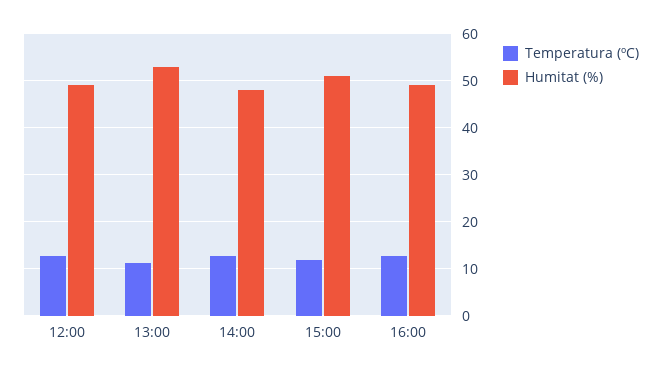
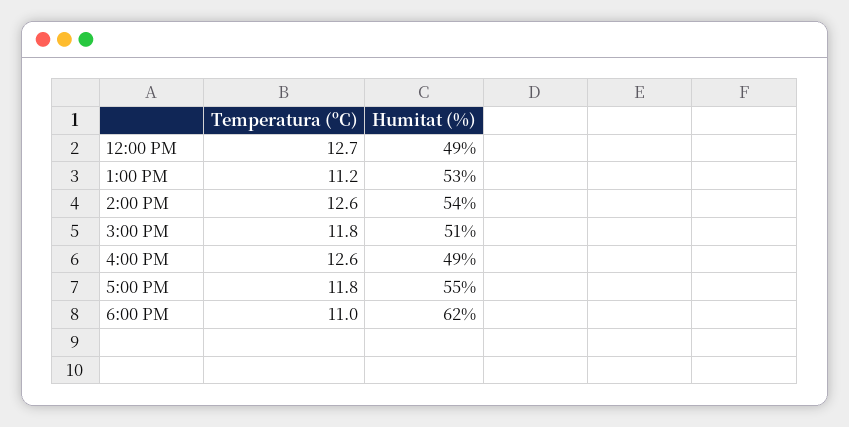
Humitat (%), 14:00: 48 -> 54
Temperatura (ºC), 5:00 PM: none -> 11.8
Humitat (%), 5:00 PM: none -> 55
Temperatura (ºC), 6:00 PM: none -> 11
Humitat (%), 6:00 PM: none -> 62

